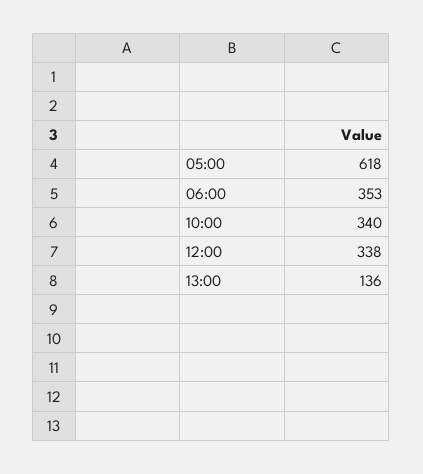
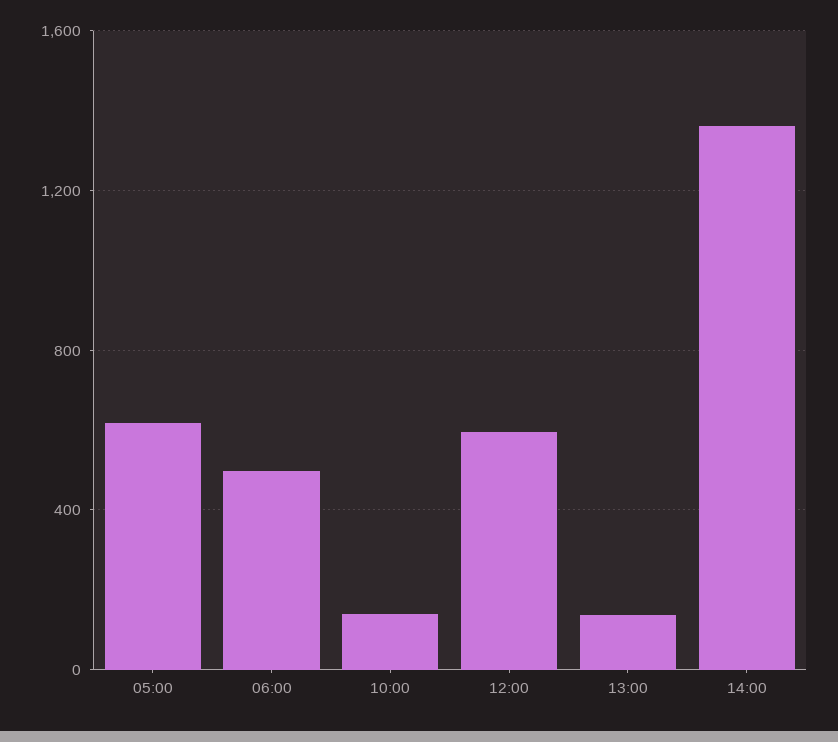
06:00: 353 -> 500
10:00: 340 -> 150
12:00: 338 -> 600
14:00: none -> 1350

